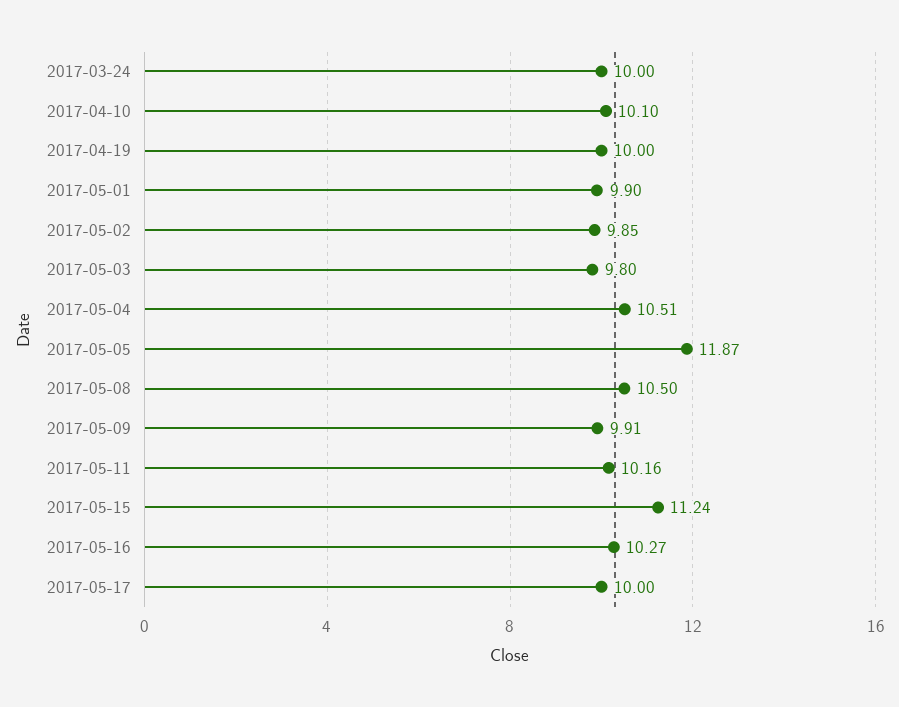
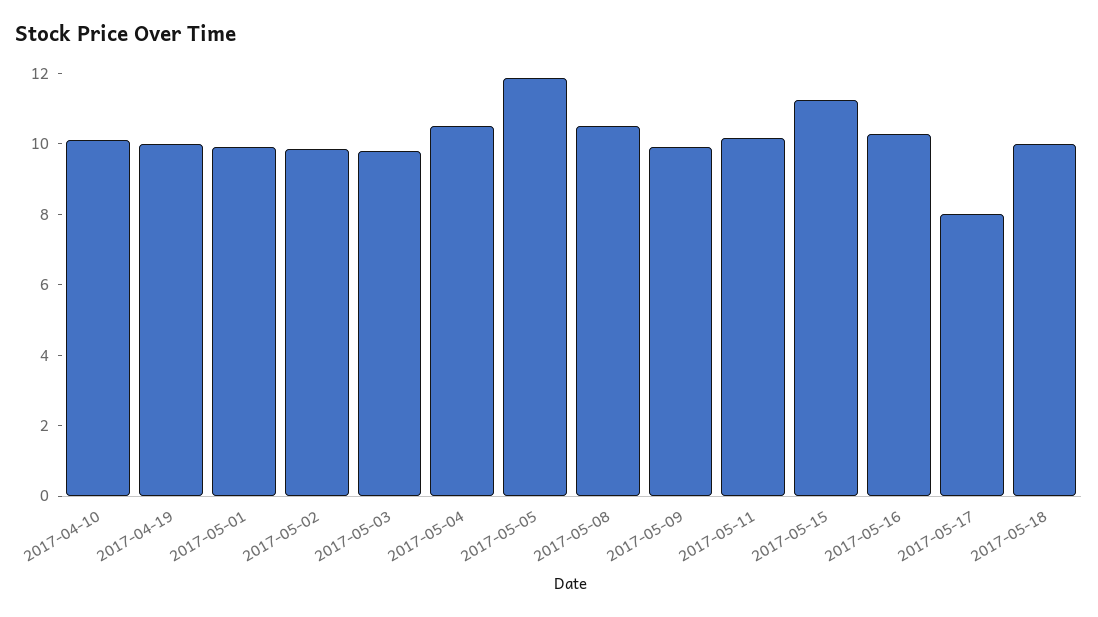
2017-03-24: 10 -> none
2017-05-17: 10 -> 8
2017-05-18: none -> 10

